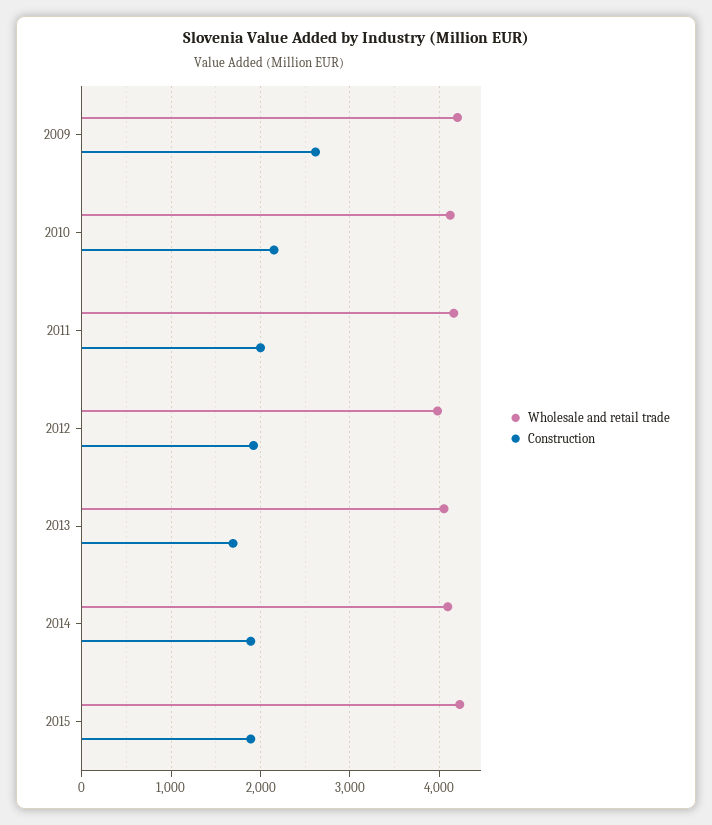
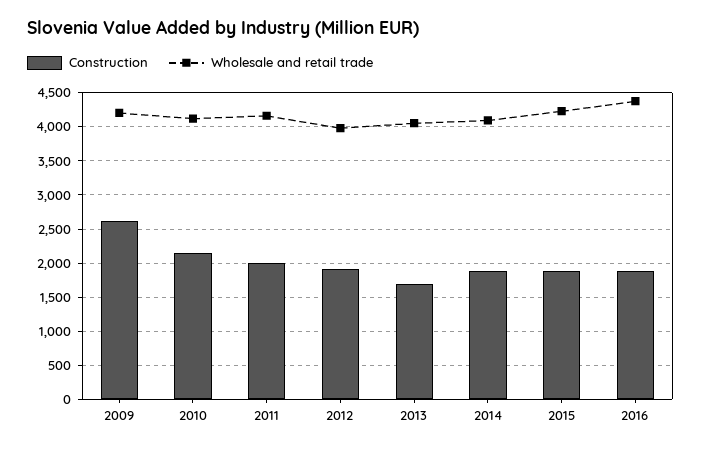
Construction, 2016: none -> 1900
Wholesale and retail trade, 2016: none -> 4400

